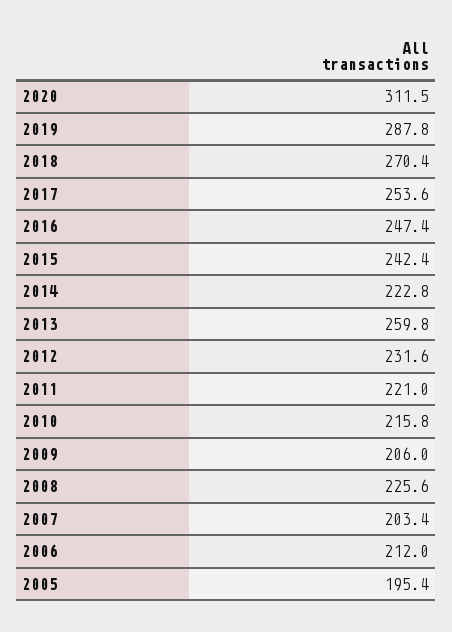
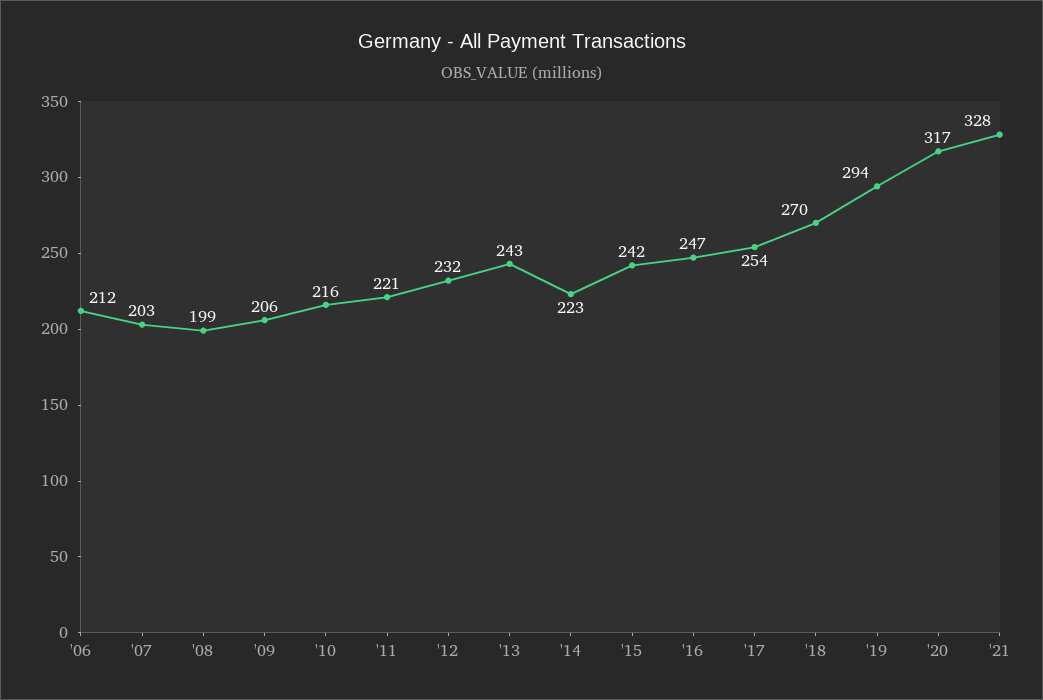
2020: 311.5 -> 317
2019: 287.8 -> 294
2013: 259.8 -> 243
2008: 225.6 -> 199
2005: 195.4 -> none
'21: none -> 328

